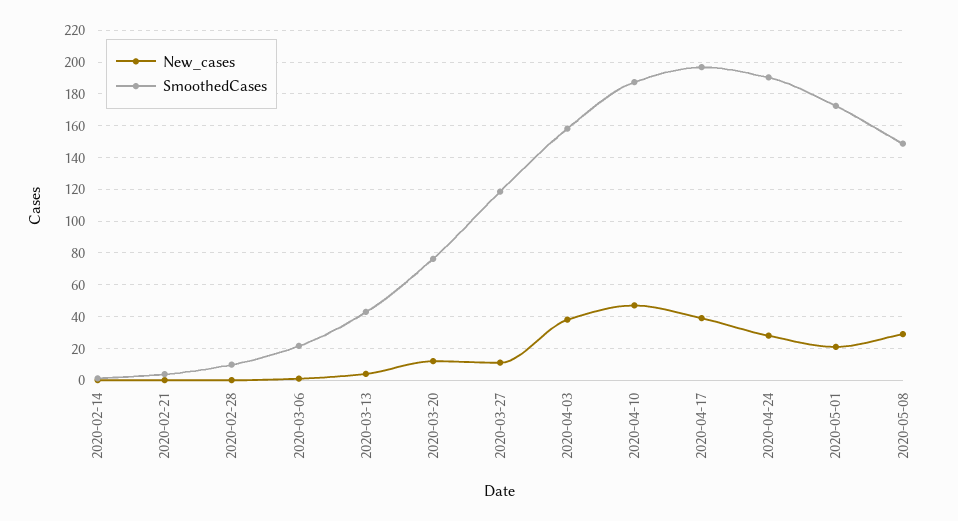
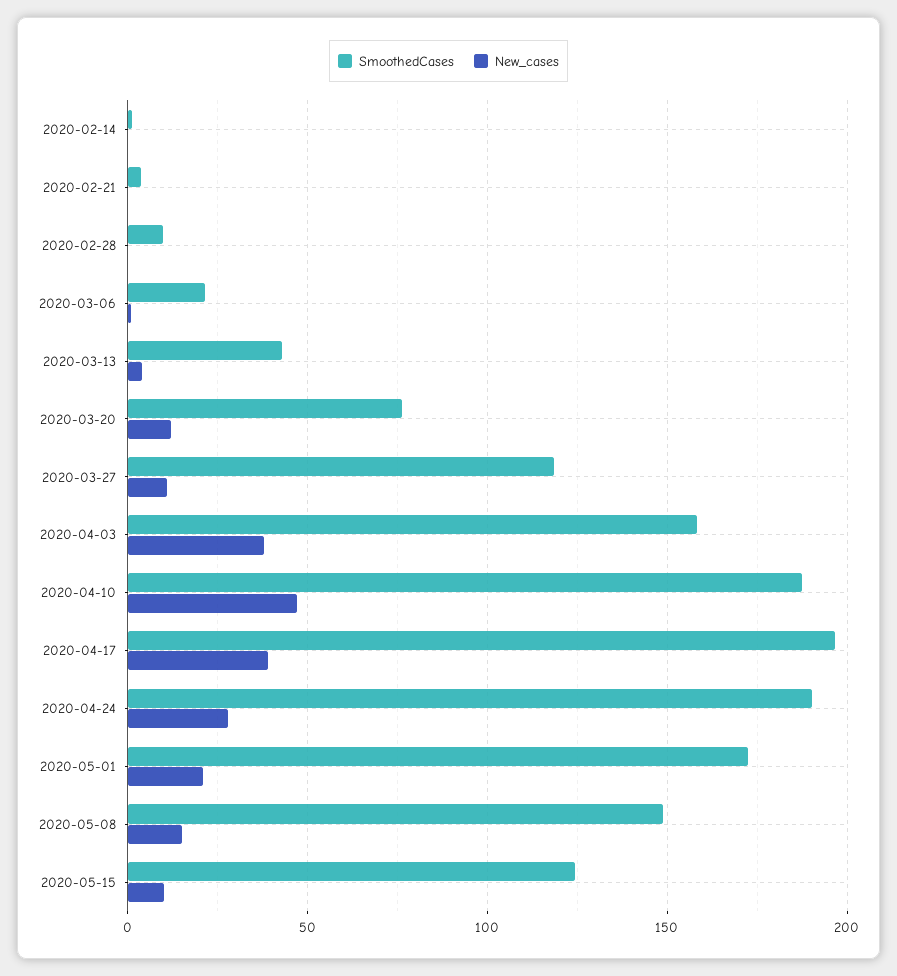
New_cases, 2020-05-08: 30 -> 15
SmoothedCases, 2020-05-15: none -> 125
New_cases, 2020-05-15: none -> 10

